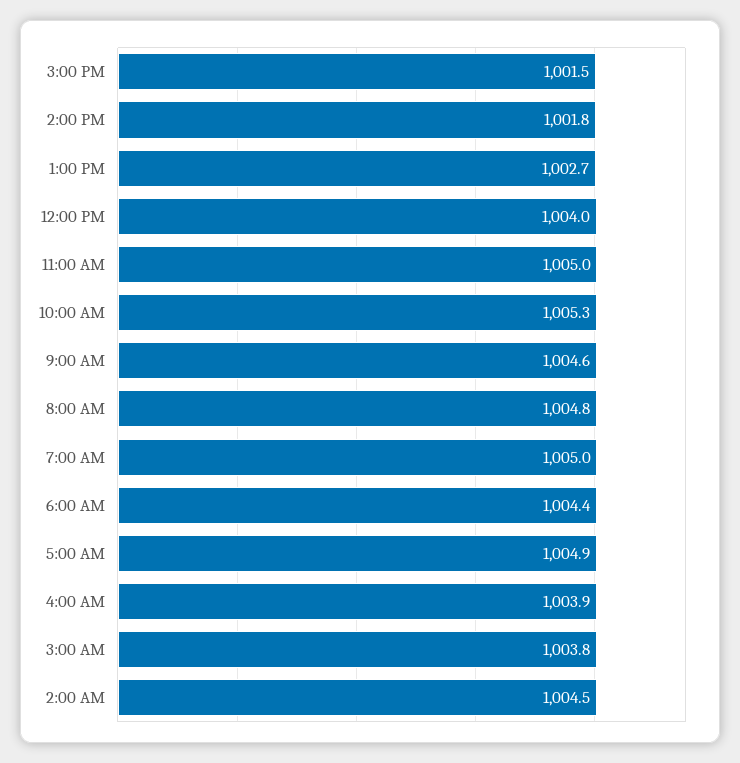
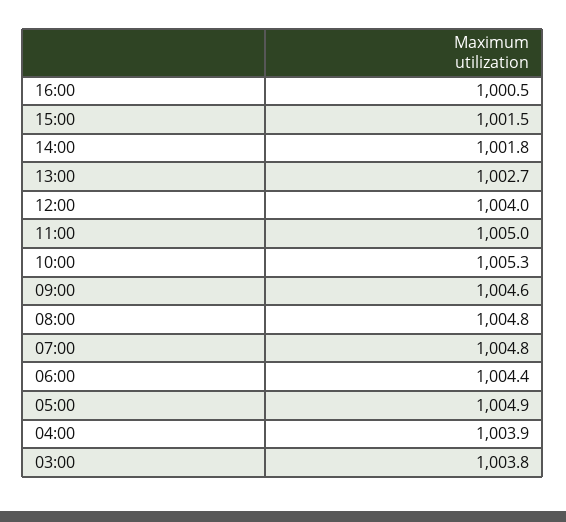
7:00 AM: 1005 -> 1004.8
2:00 AM: 1004.5 -> none
16:00: none -> 1000.5

